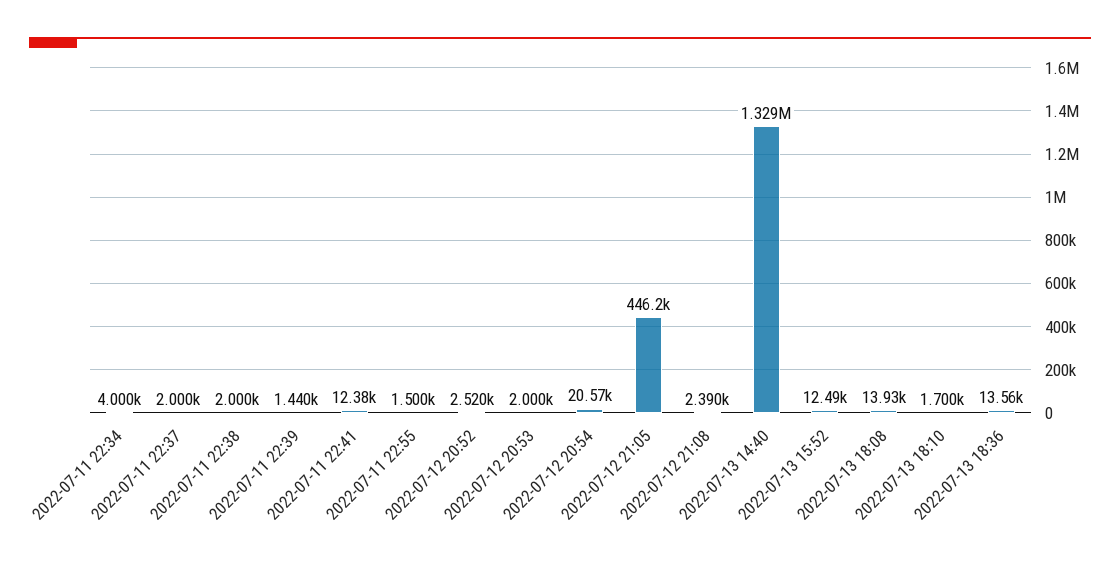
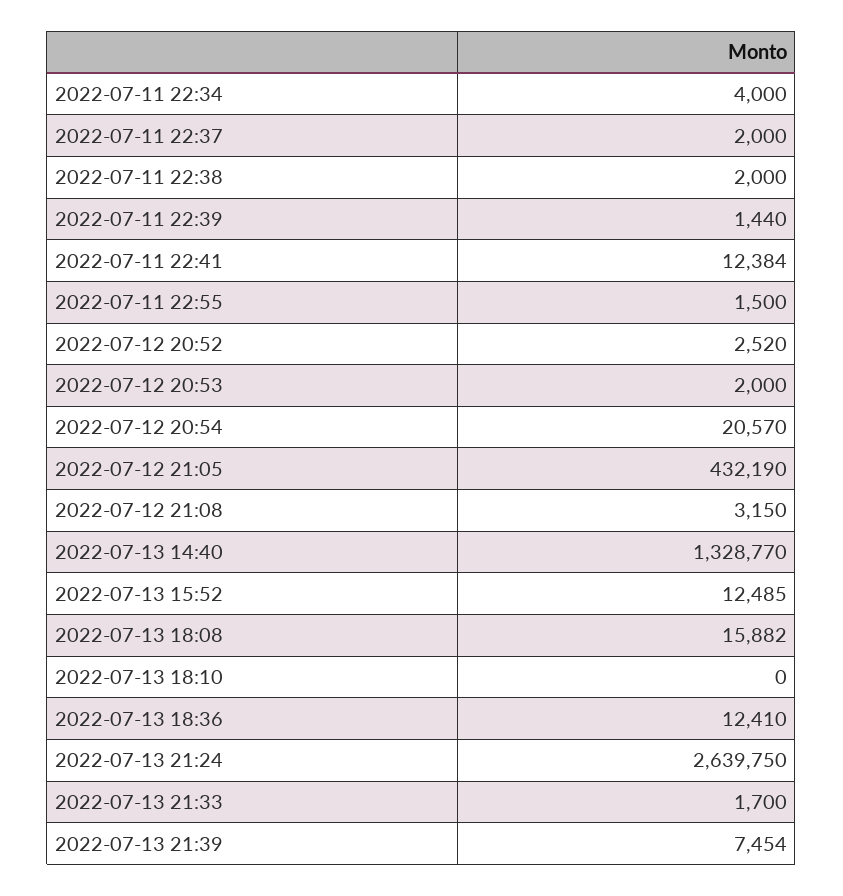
2022-07-12 21:05: 446200 -> 432190
2022-07-12 21:08: 2390 -> 3150
2022-07-13 18:08: 13930 -> 15882
2022-07-13 18:10: 1700 -> 0
2022-07-13 18:36: 13560 -> 12410
2022-07-13 21:24: none -> 2639750
2022-07-13 21:33: none -> 1700
2022-07-13 21:39: none -> 7454

